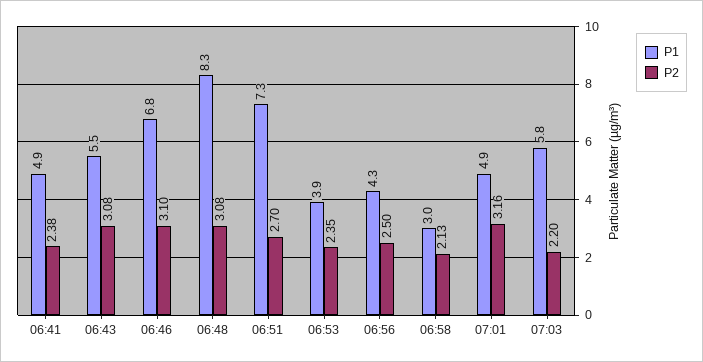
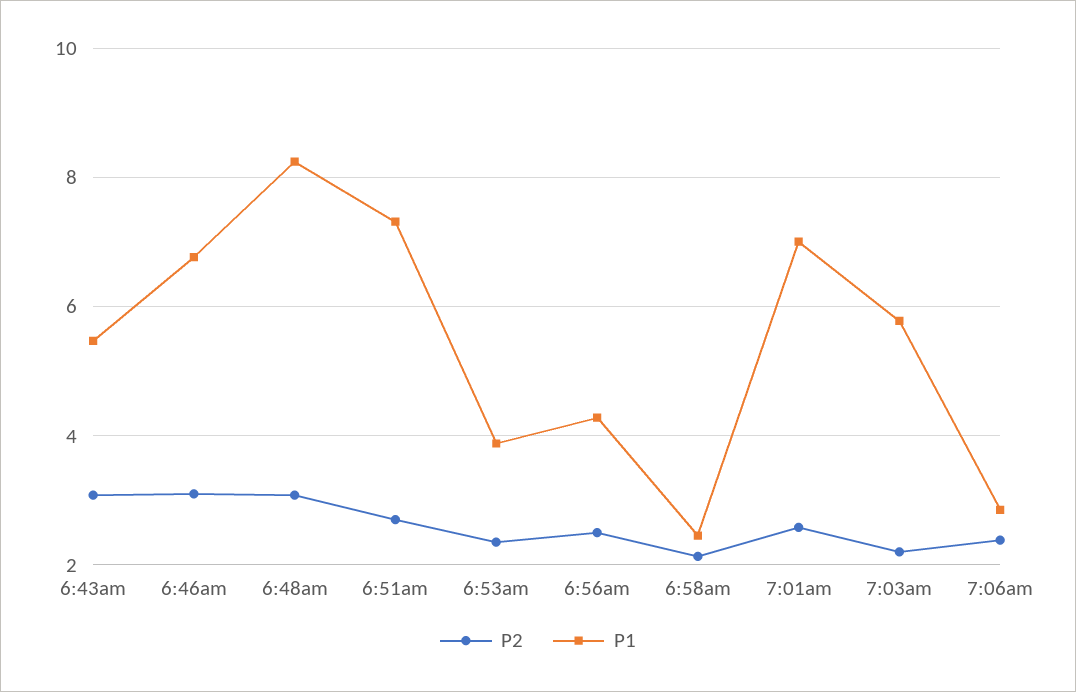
P1, 06:41: 4.9 -> none
P2, 06:41: 2.38 -> none
P1, 06:58: 3 -> 2.4
P1, 07:01: 4.9 -> 7
P2, 07:01: 3.16 -> 2.6
P2, 7:06am: none -> 2.4
P1, 7:06am: none -> 2.8

